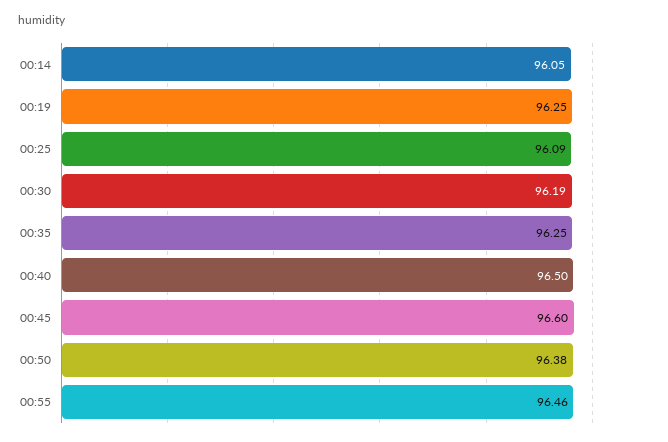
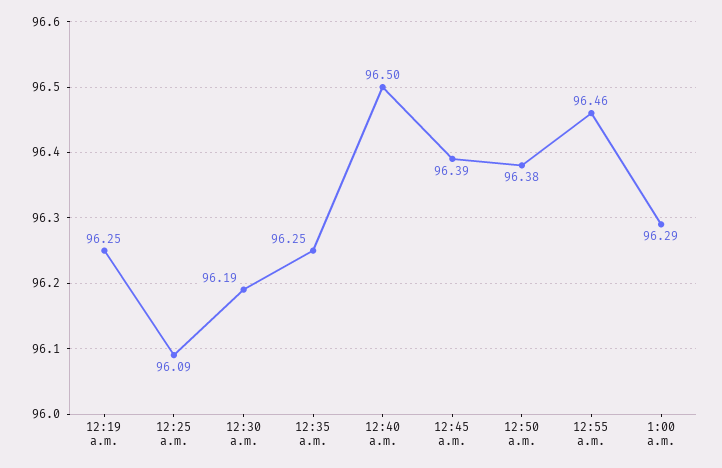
00:14: 96.05 -> none
00:45: 96.6 -> 96.39
1:00 a.m.: none -> 96.29

